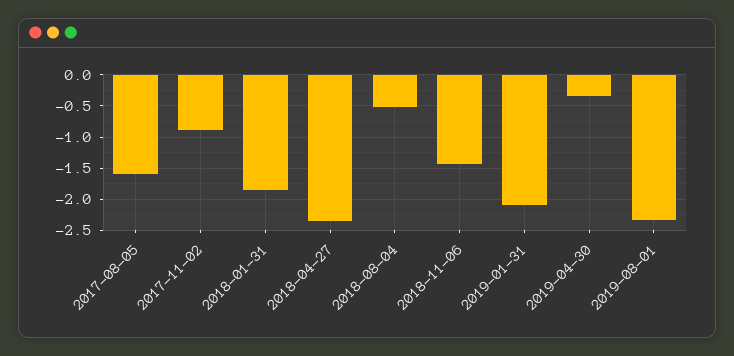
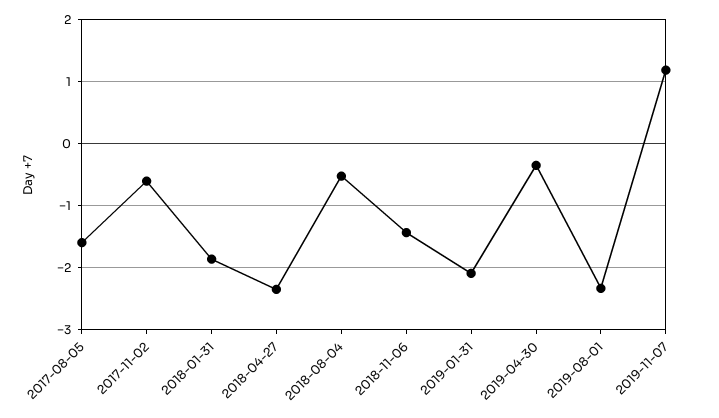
2017-11-02: -0.9 -> -0.6
2019-11-07: none -> 1.2

